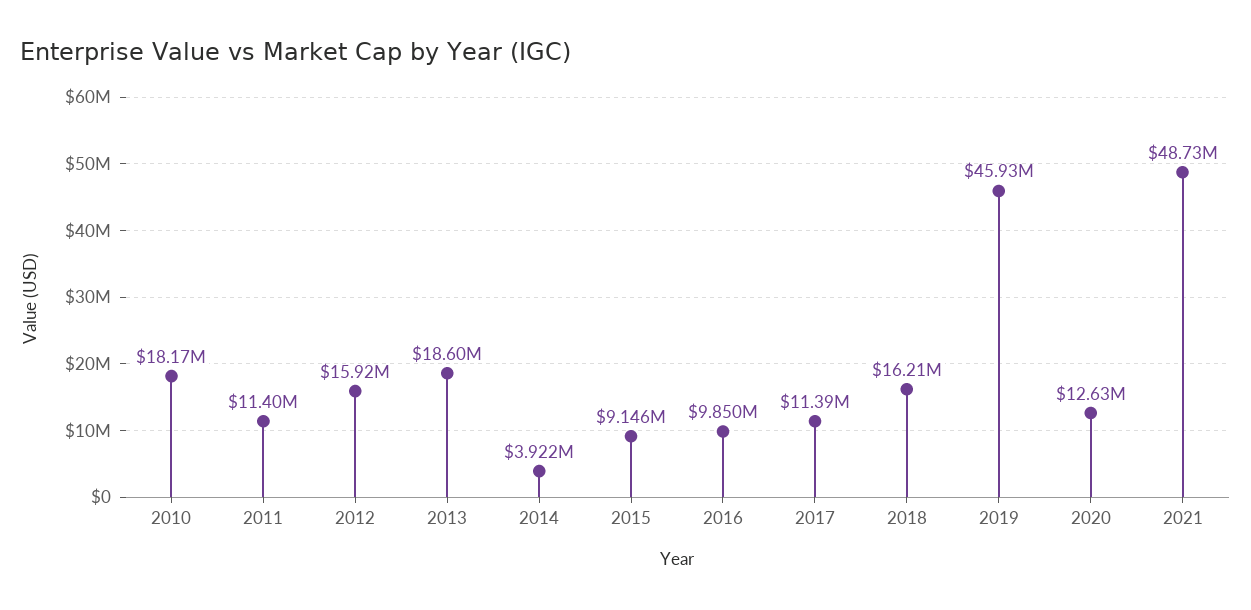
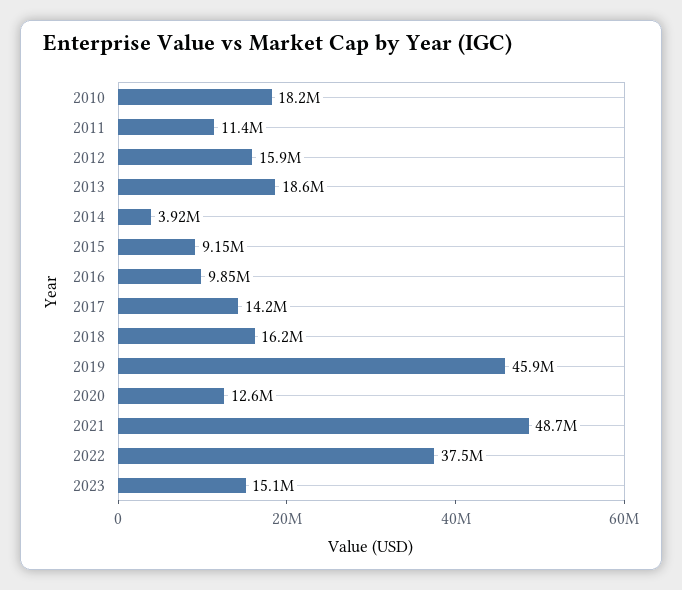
2017: 11390000 -> 14200000
2022: none -> 37500000
2023: none -> 15100000

